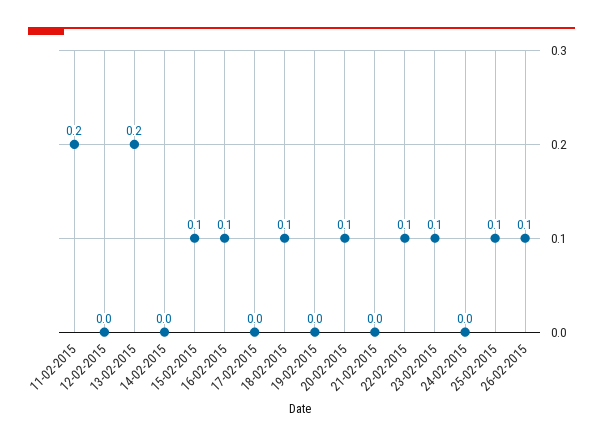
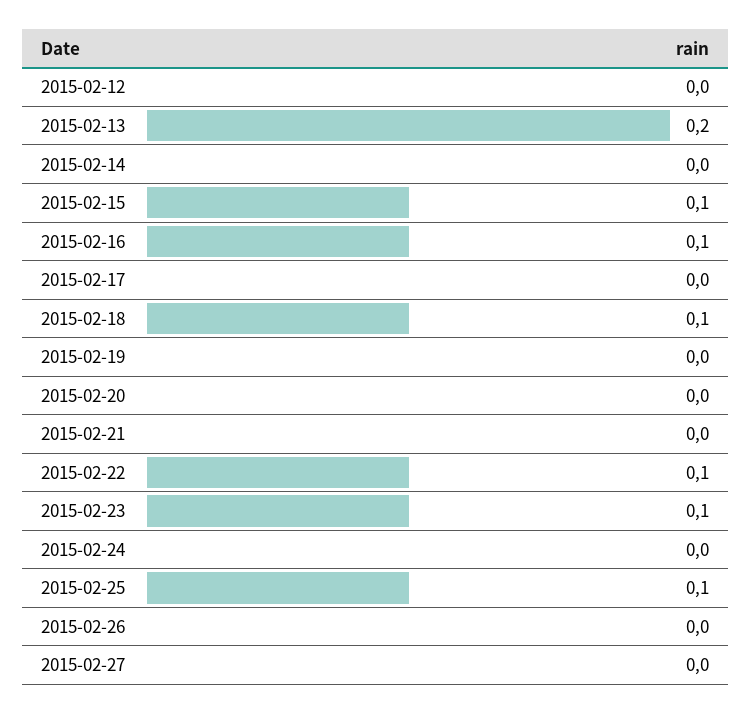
11-02-2015: 0.2 -> none
20-02-2015: 0.1 -> 0
26-02-2015: 0.1 -> 0
2015-02-27: none -> 0

